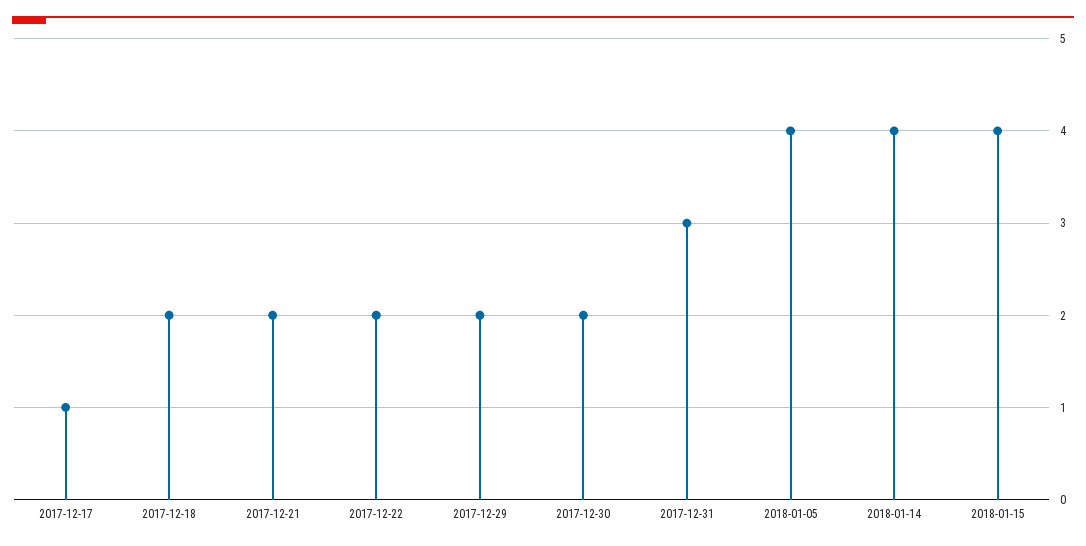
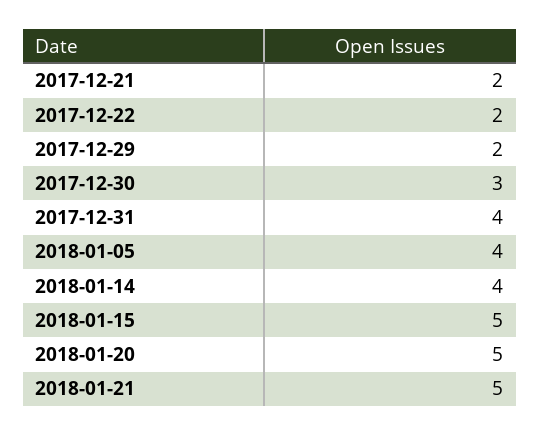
2017-12-17: 1 -> none
2017-12-18: 2 -> none
2017-12-30: 2 -> 3
2017-12-31: 3 -> 4
2018-01-15: 4 -> 5
2018-01-20: none -> 5
2018-01-21: none -> 5

